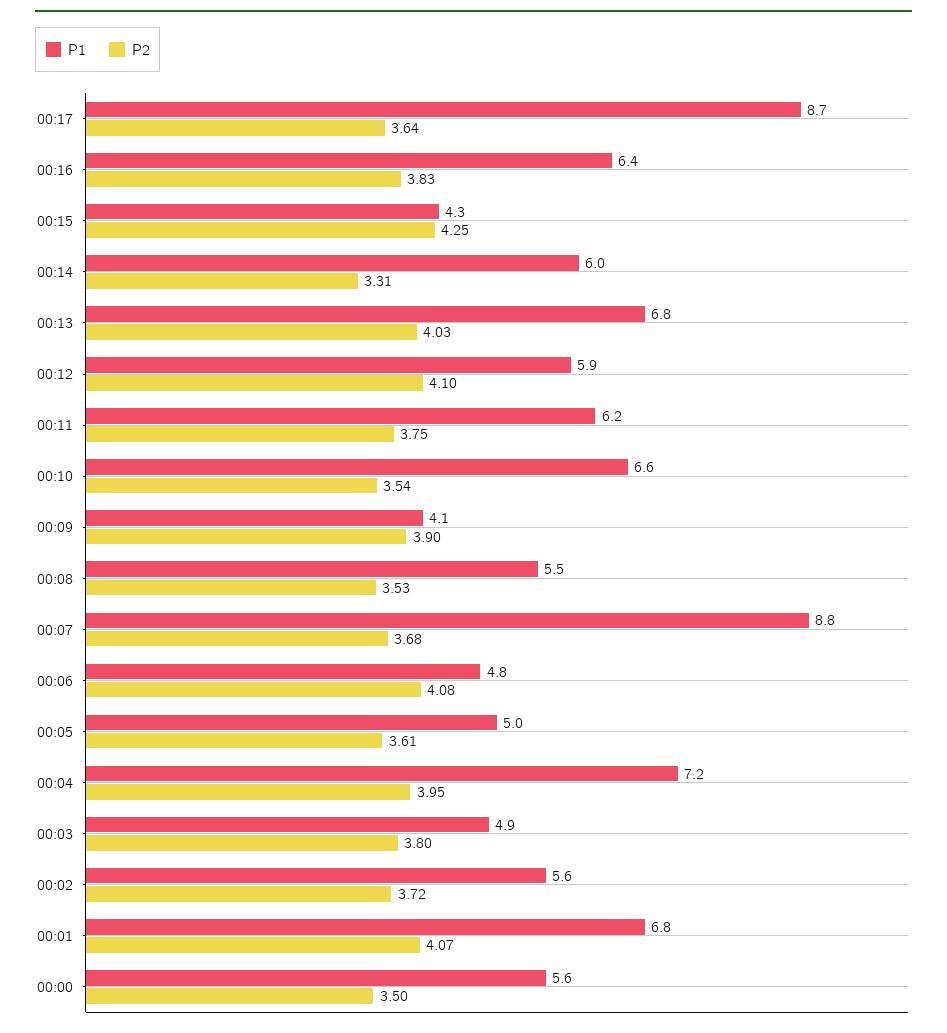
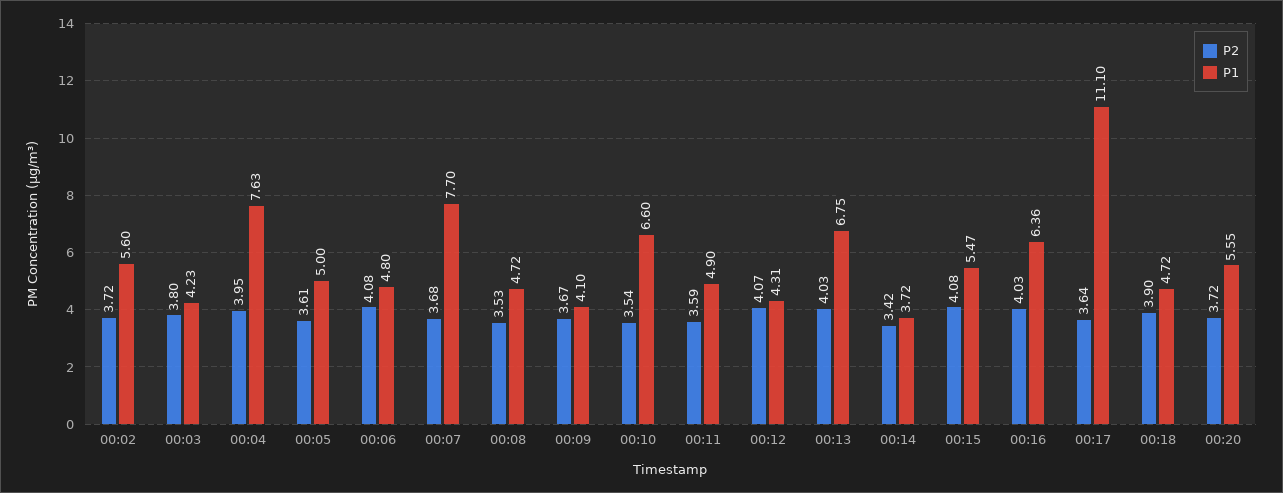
P1, 00:17: 8.7 -> 11.1
P2, 00:16: 3.83 -> 4.03
P1, 00:15: 4.3 -> 5.47
P2, 00:15: 4.25 -> 4.08
P1, 00:14: 6 -> 3.72
P2, 00:14: 3.31 -> 3.42
P1, 00:12: 5.9 -> 4.31
P2, 00:12: 4.1 -> 4.07
P1, 00:11: 6.2 -> 4.9
P2, 00:11: 3.75 -> 3.59
P2, 00:09: 3.9 -> 3.67
P1, 00:08: 5.5 -> 4.72
P1, 00:07: 8.8 -> 7.7
P1, 00:04: 7.2 -> 7.63
P1, 00:03: 4.9 -> 4.23
P1, 00:01: 6.8 -> none
P2, 00:01: 4.07 -> none
P1, 00:00: 5.6 -> none
P2, 00:00: 3.5 -> none
P2, 00:18: none -> 3.9
P1, 00:18: none -> 4.72
P2, 00:20: none -> 3.72
P1, 00:20: none -> 5.55

